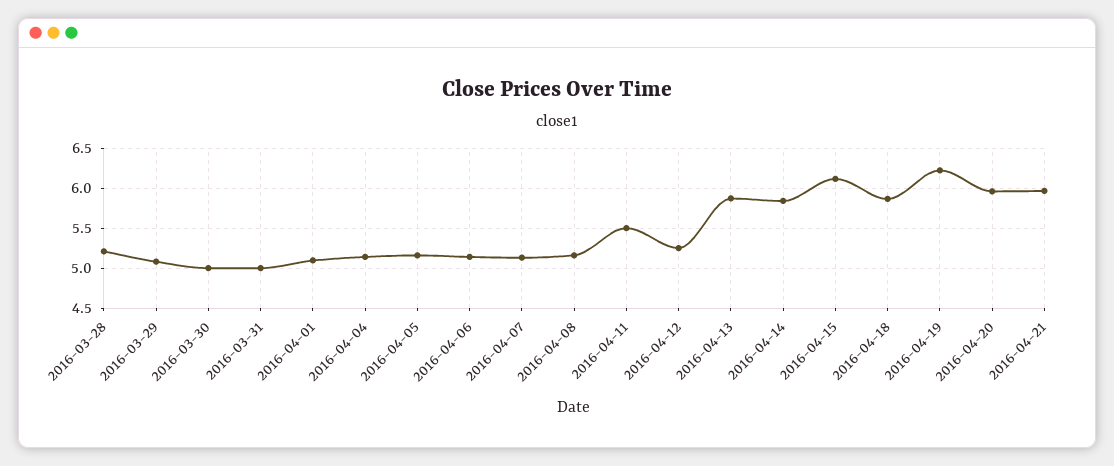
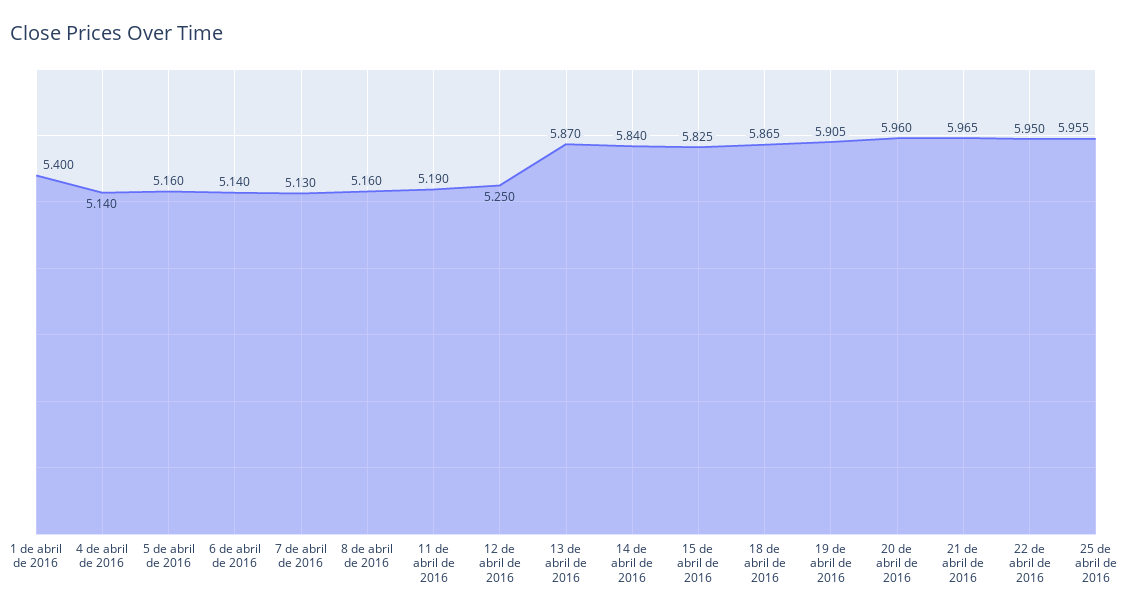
2016-03-28: 5.2 -> none
2016-03-29: 5.1 -> none
2016-03-30: 5 -> none
2016-03-31: 5 -> none
2016-04-01: 5.1 -> 5.4
2016-04-11: 5.5 -> 5.19
2016-04-15: 6.1 -> 5.825
2016-04-19: 6.2 -> 5.905
22 de abril de 2016: none -> 5.95
25 de abril de 2016: none -> 5.955

